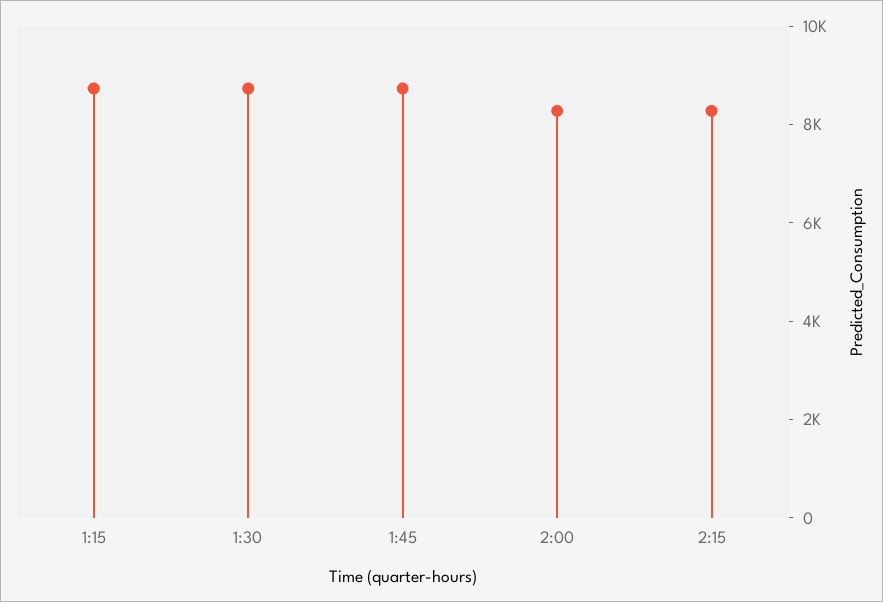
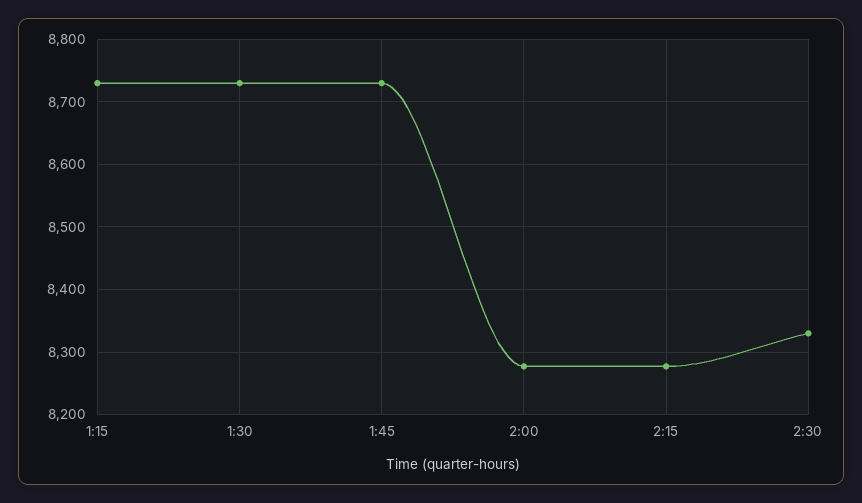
2:30: none -> 8330

